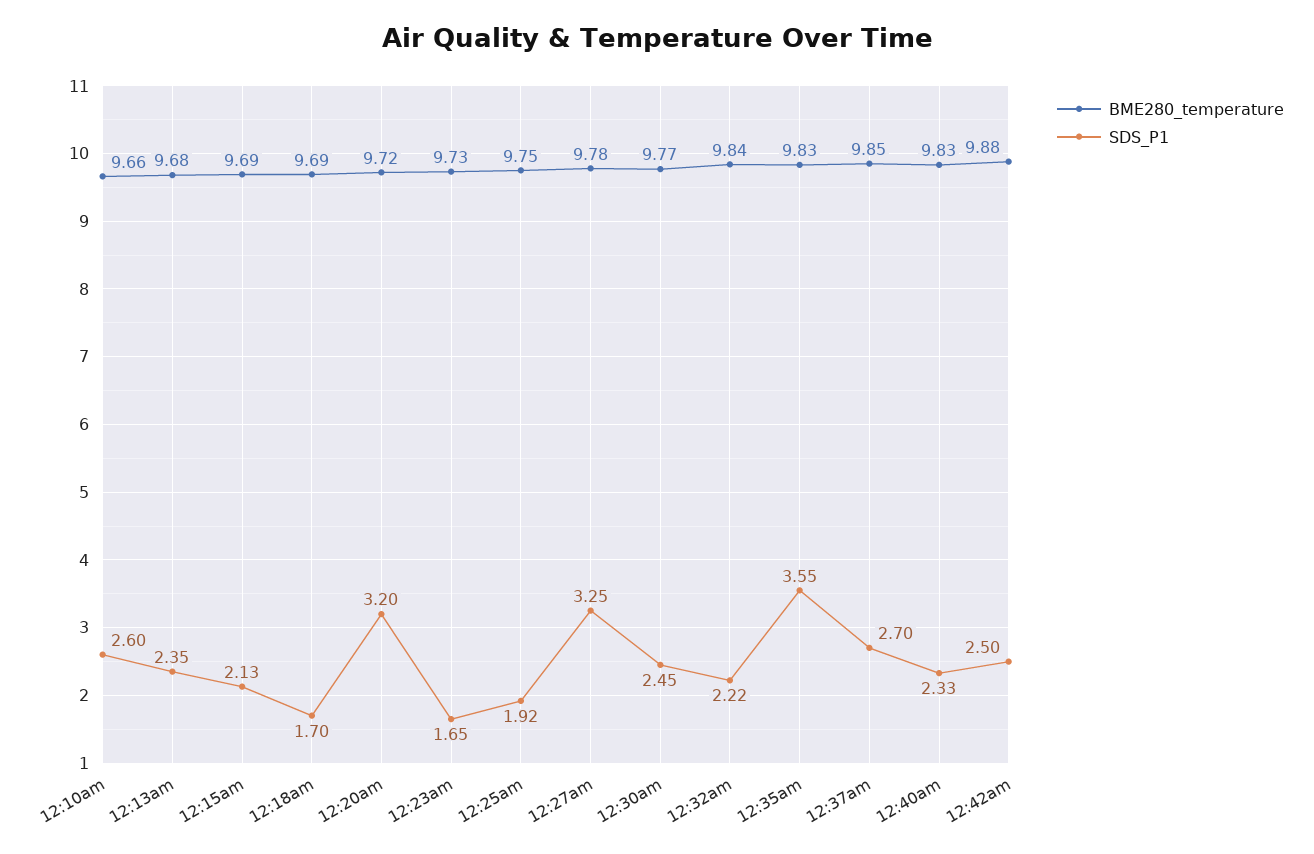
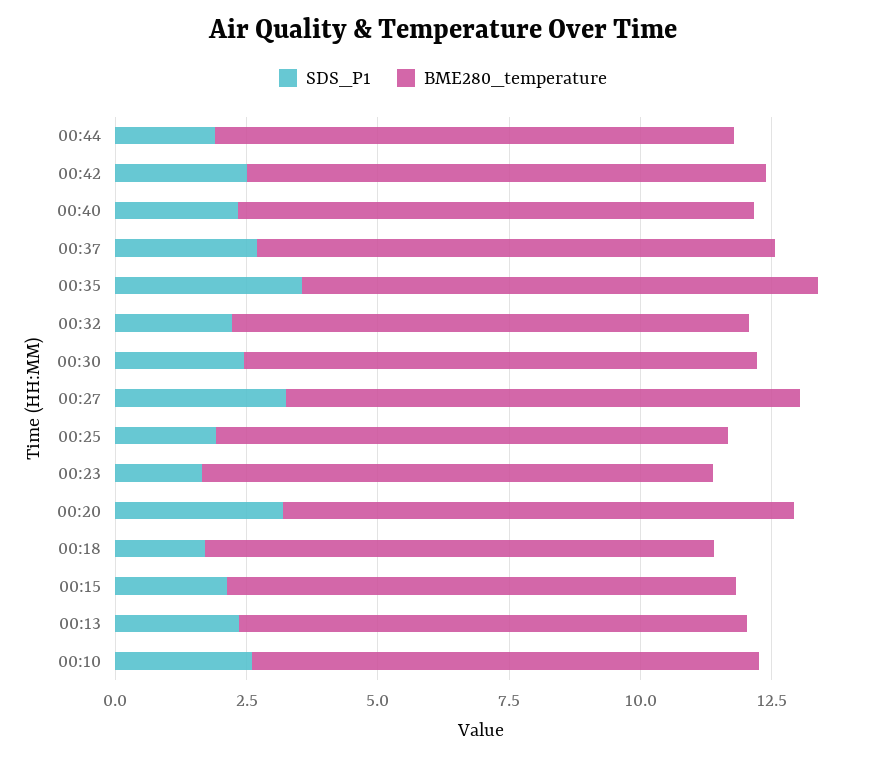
SDS_P1, 00:44: none -> 2
BME280_temperature, 00:44: none -> 10

